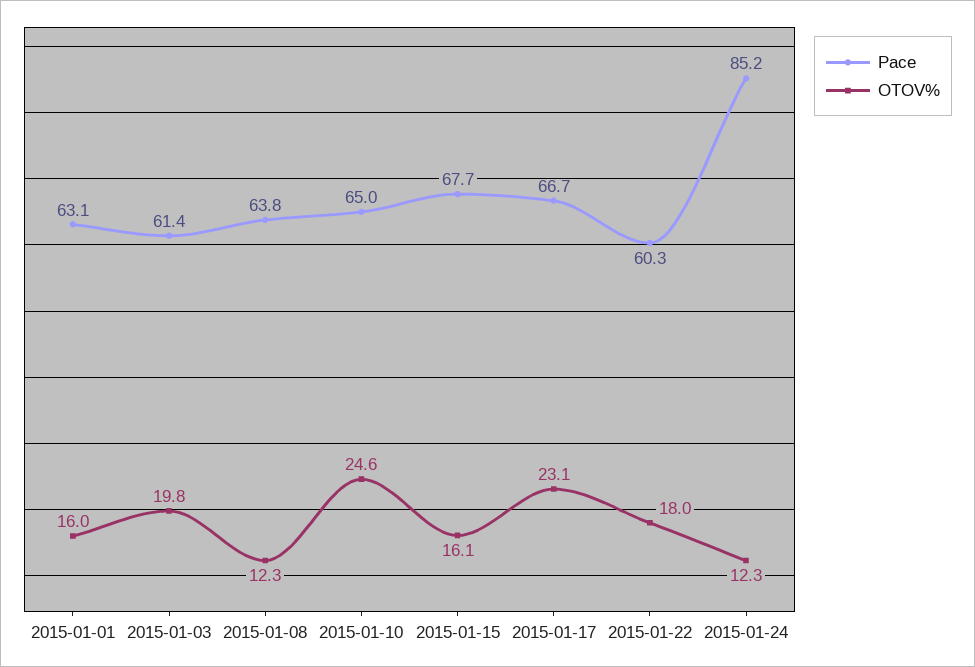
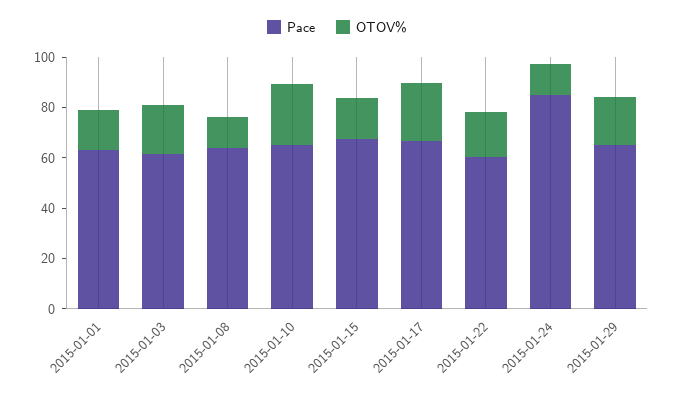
Pace, 2015-01-29: none -> 65
OTOV%, 2015-01-29: none -> 20

